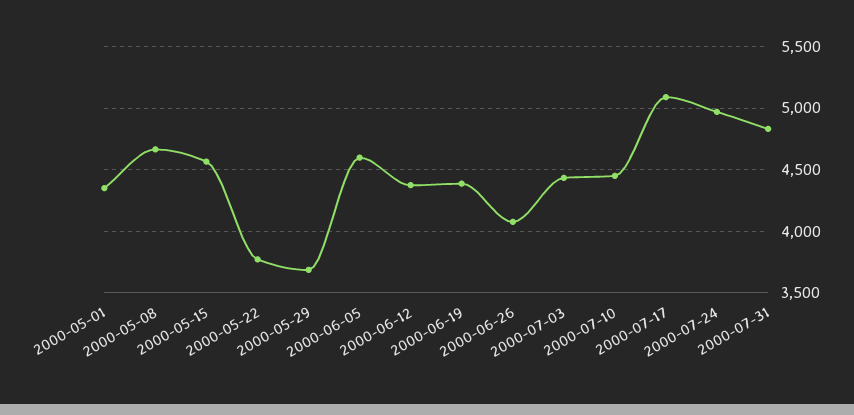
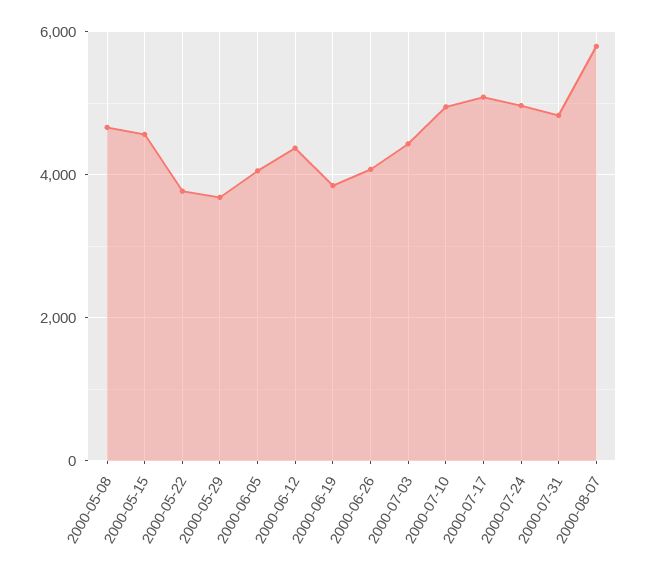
2000-05-01: 4350 -> none
2000-06-05: 4600 -> 4000
2000-06-19: 4400 -> 3800
2000-07-10: 4450 -> 5000
2000-08-07: none -> 5800

